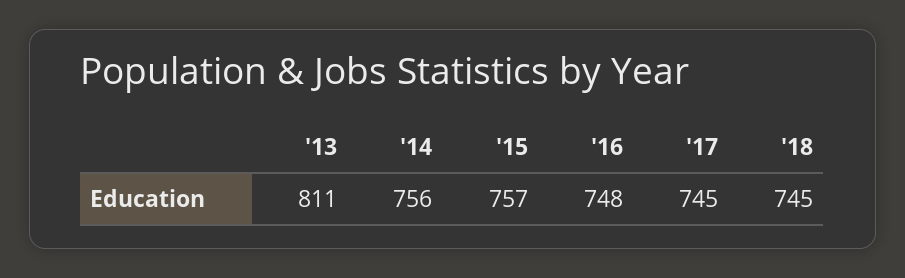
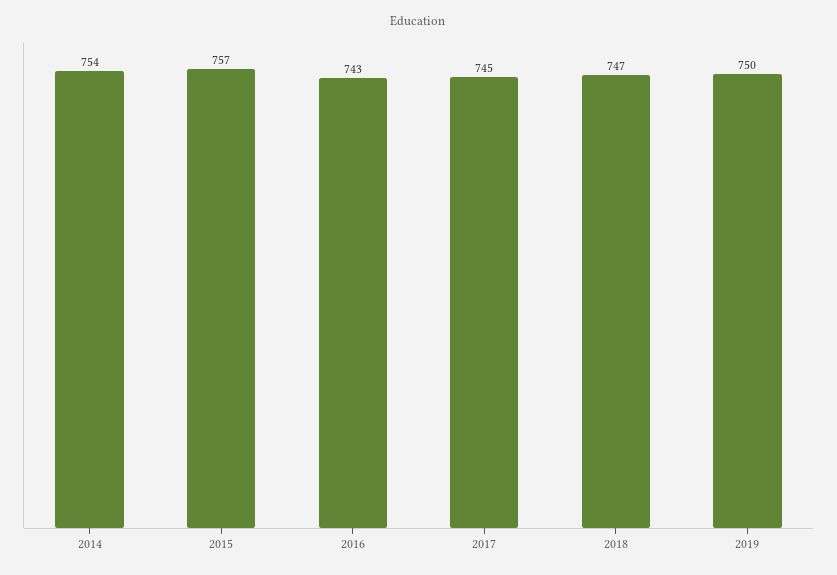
'13: 811 -> none
'14: 756 -> 754
'16: 748 -> 743
'18: 745 -> 747
2019: none -> 750

